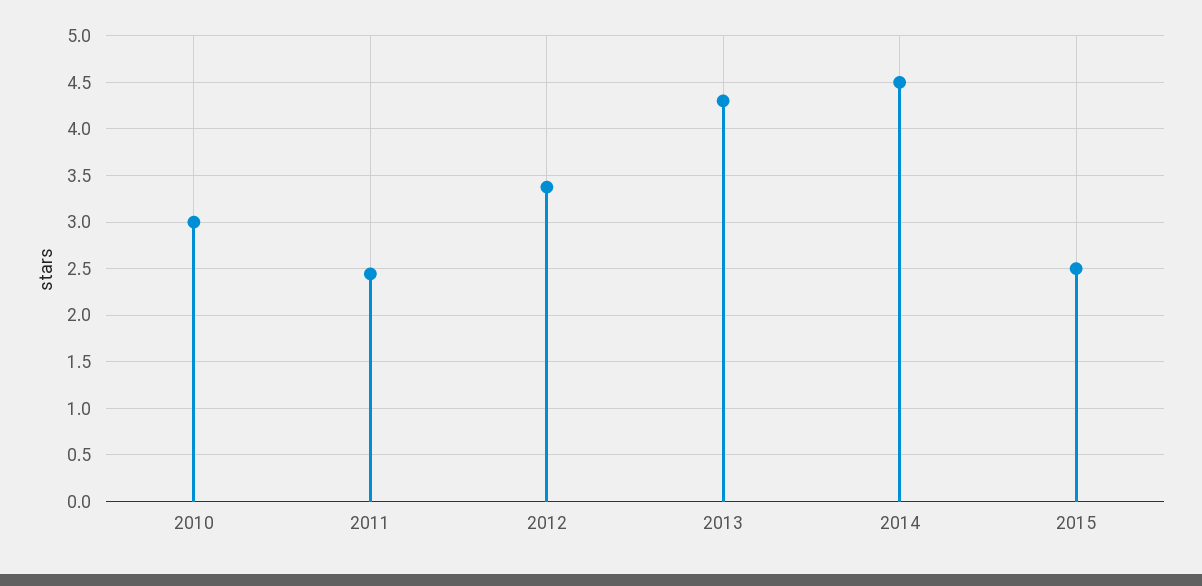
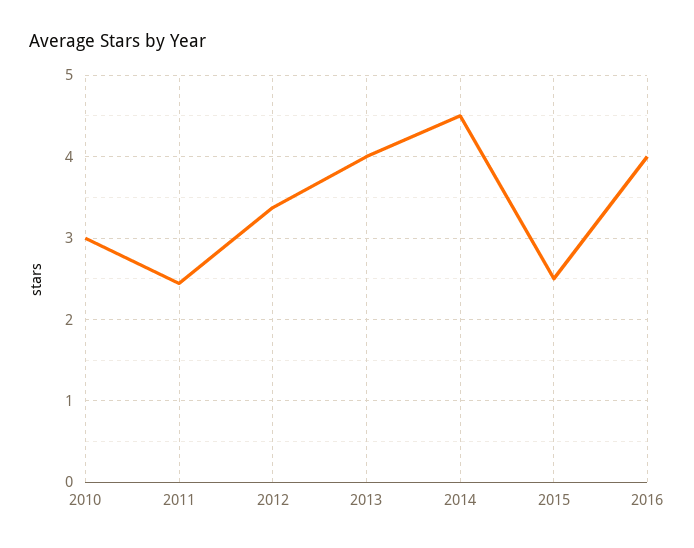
2013: 4.3 -> 4
2016: none -> 4

